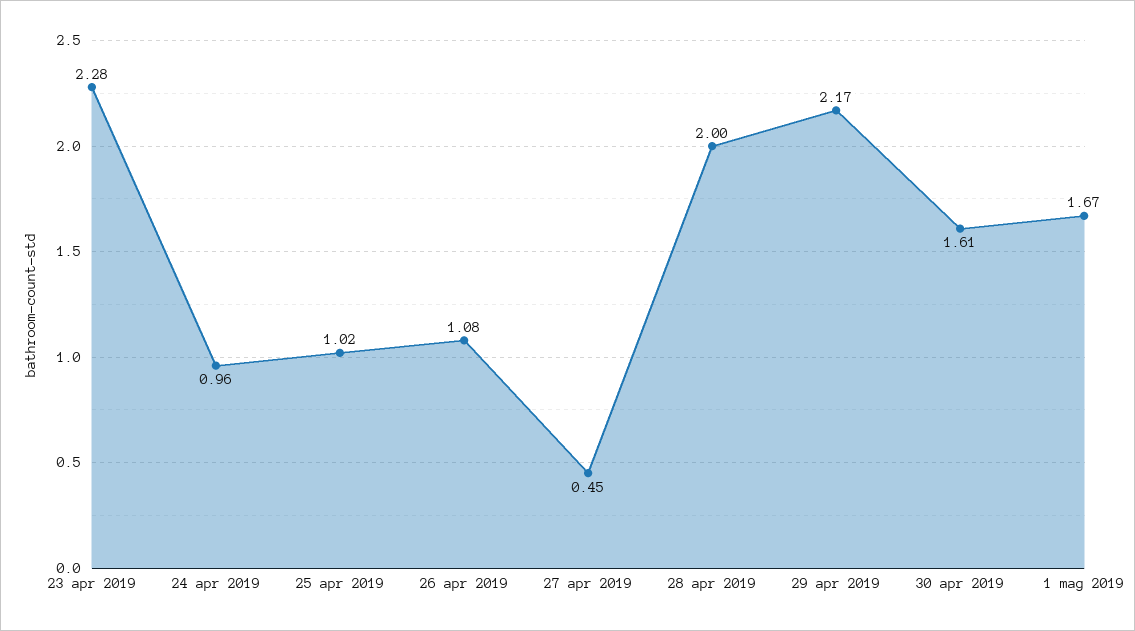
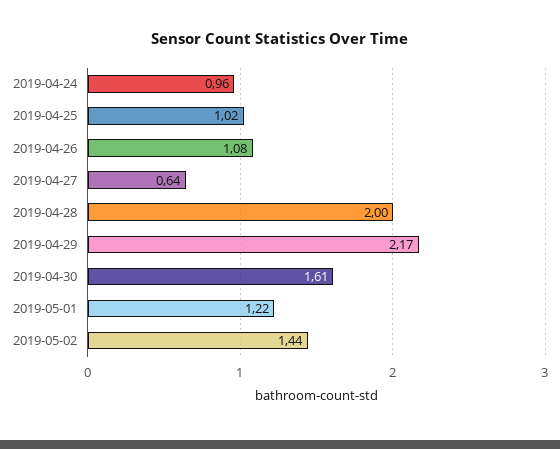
23 apr 2019: 2.28 -> none
27 apr 2019: 0.45 -> 0.64
1 mag 2019: 1.67 -> 1.22
2019-05-02: none -> 1.44

